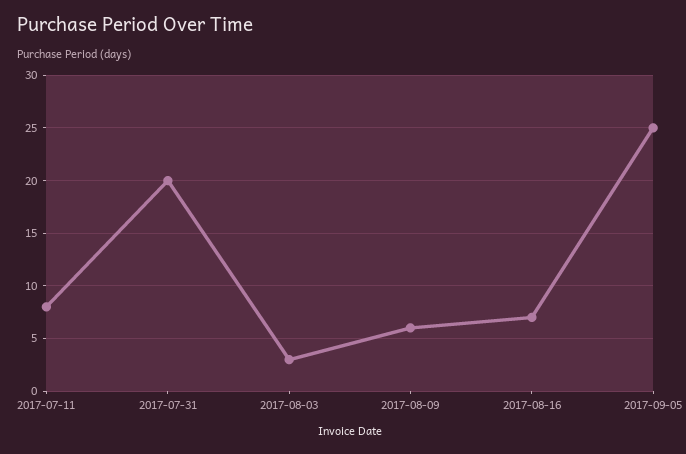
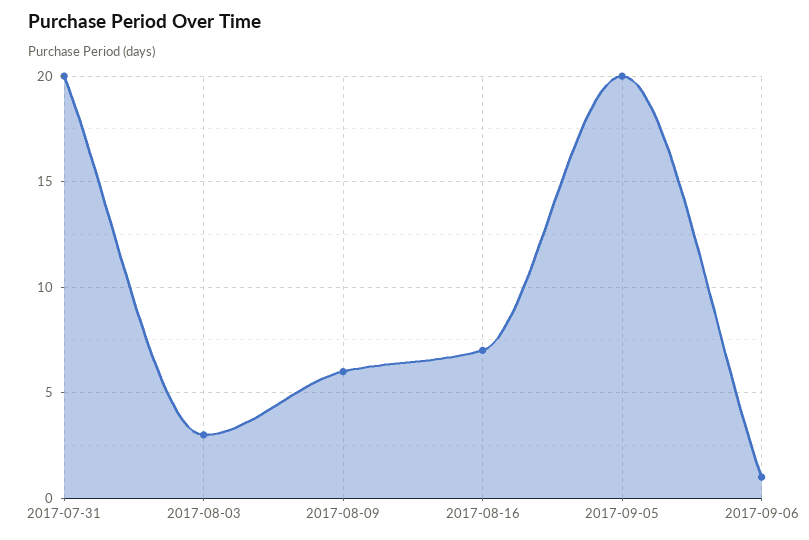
2017-07-11: 8 -> none
2017-09-05: 25 -> 20
2017-09-06: none -> 1

